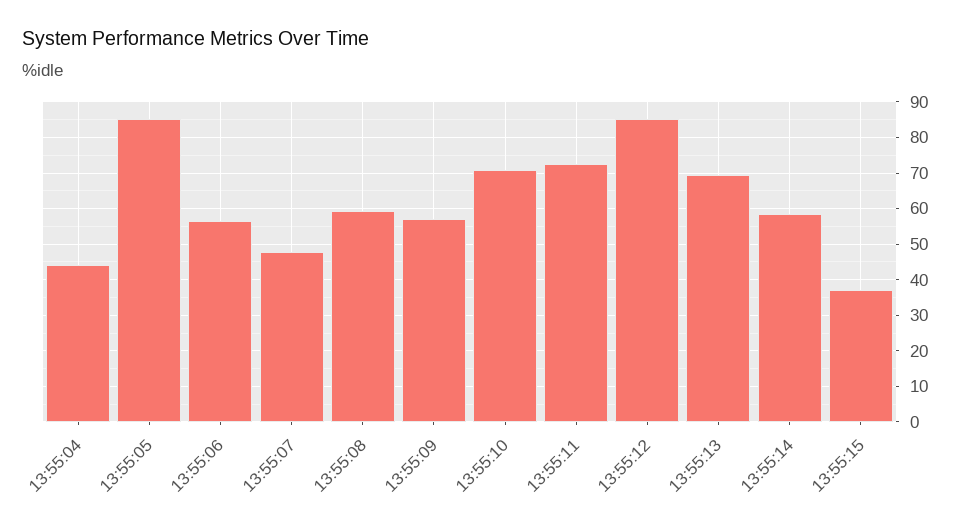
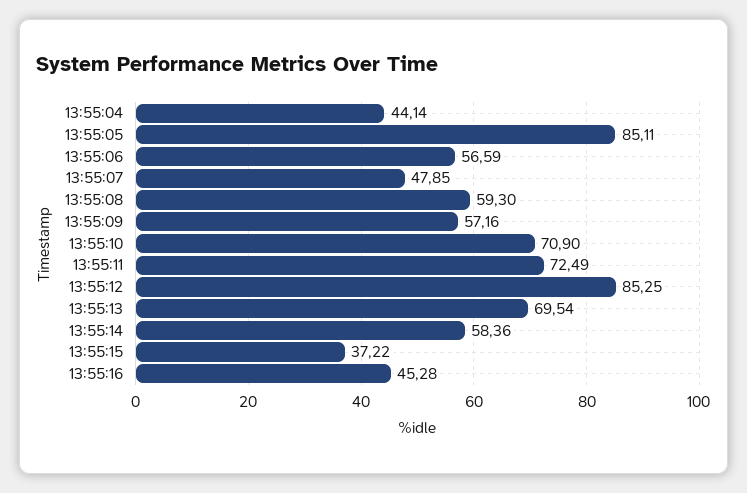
13:55:16: none -> 45.28

